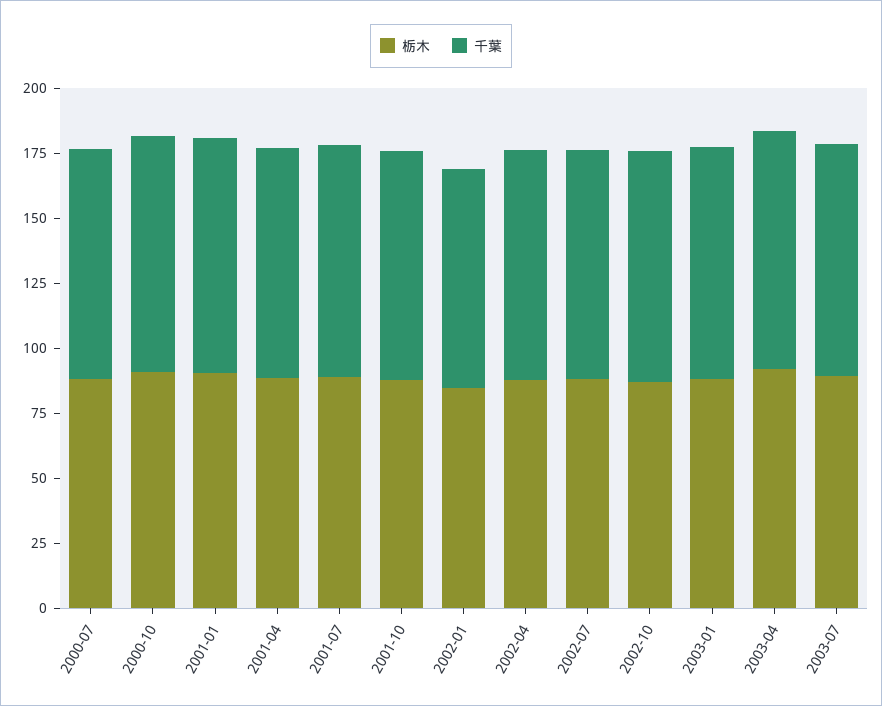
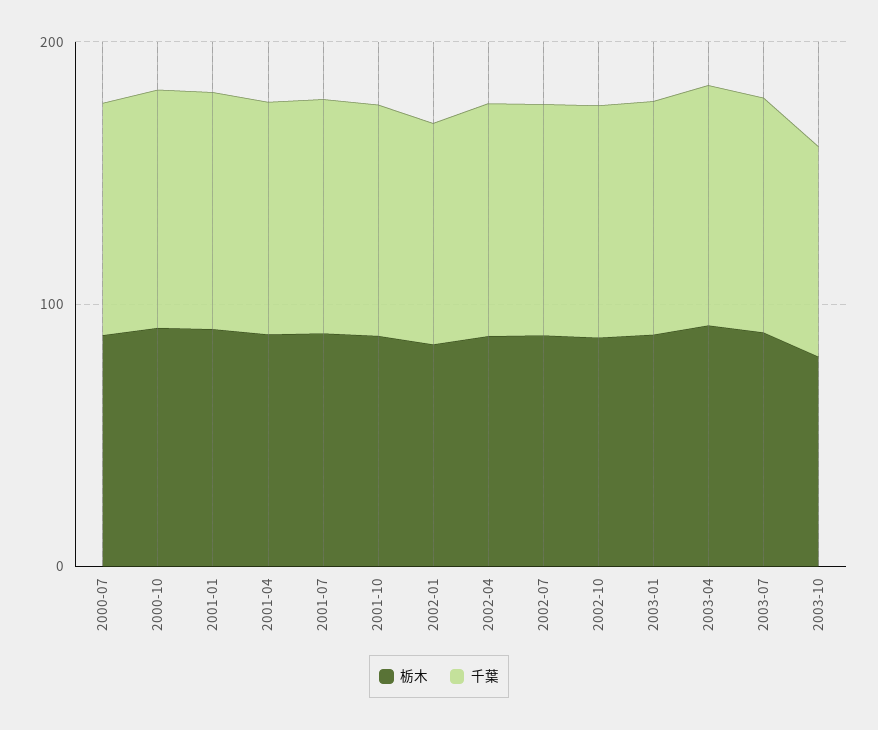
栃木, 2003-10: none -> 80
千葉, 2003-10: none -> 80

